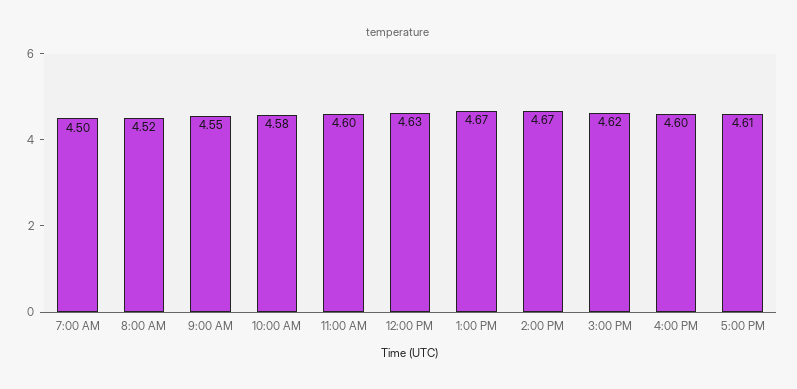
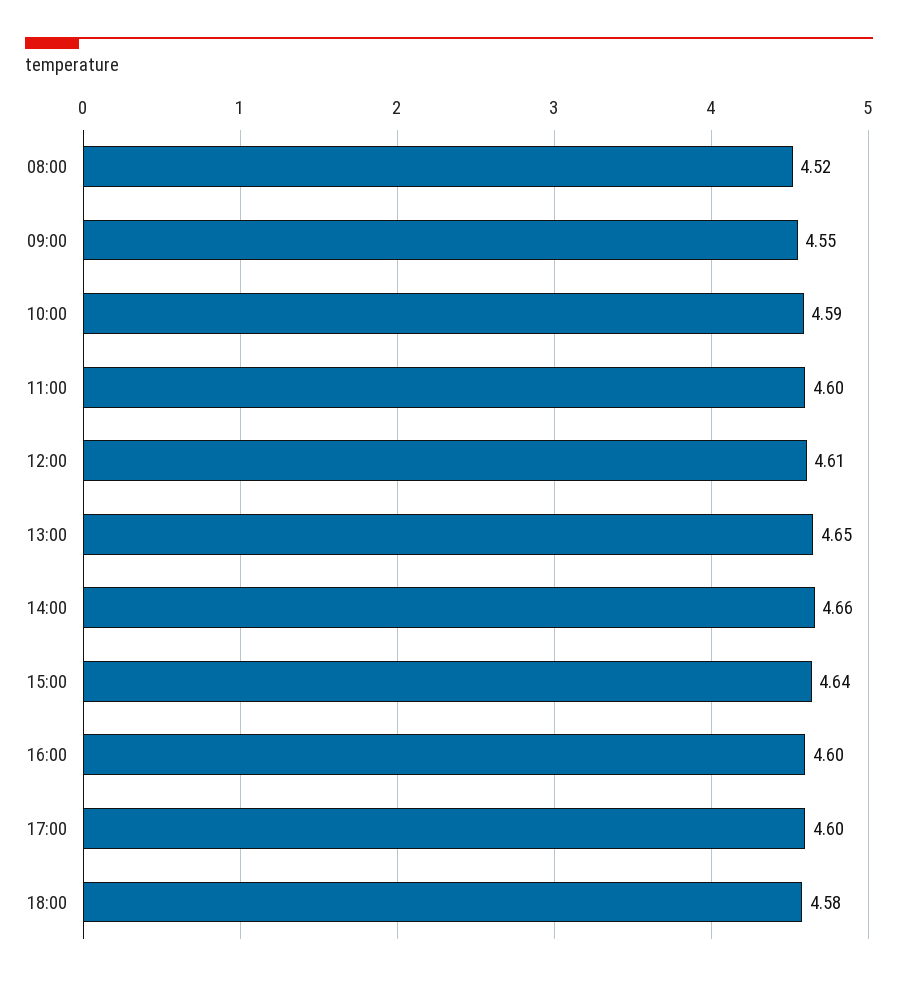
7:00 AM: 4.5 -> none
10:00 AM: 4.58 -> 4.59
12:00 PM: 4.63 -> 4.61
1:00 PM: 4.67 -> 4.65
2:00 PM: 4.67 -> 4.66
3:00 PM: 4.62 -> 4.64
5:00 PM: 4.61 -> 4.6
18:00: none -> 4.58

